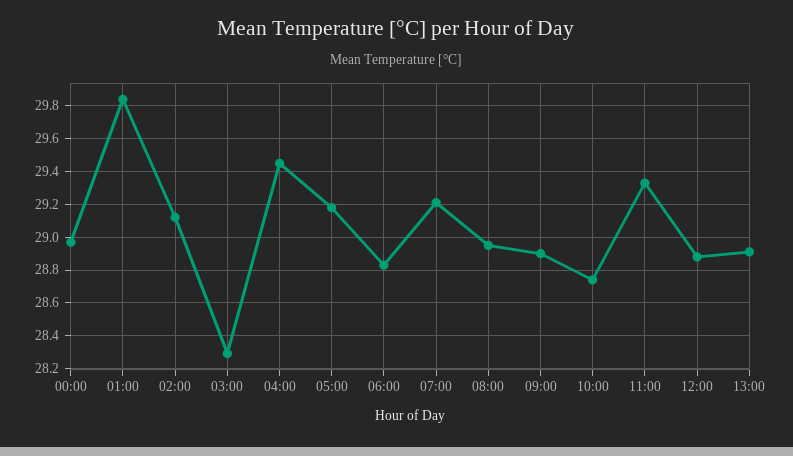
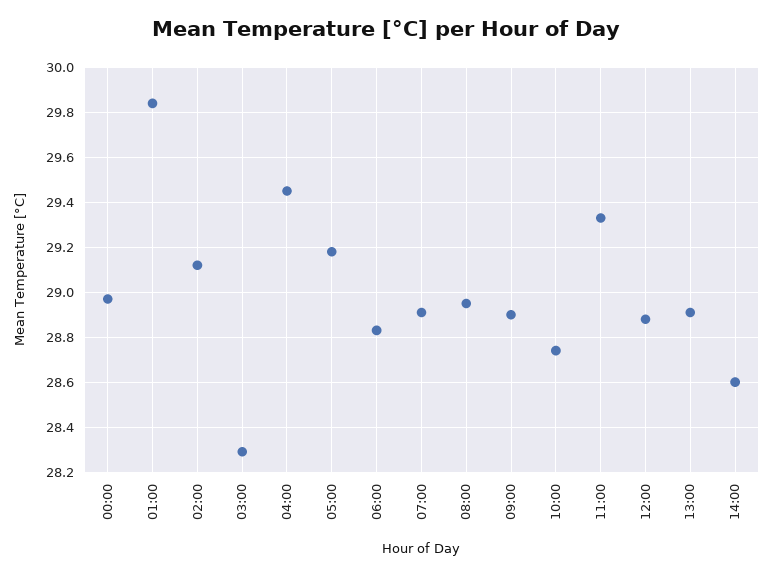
07:00: 29.2 -> 28.9
14:00: none -> 28.6

